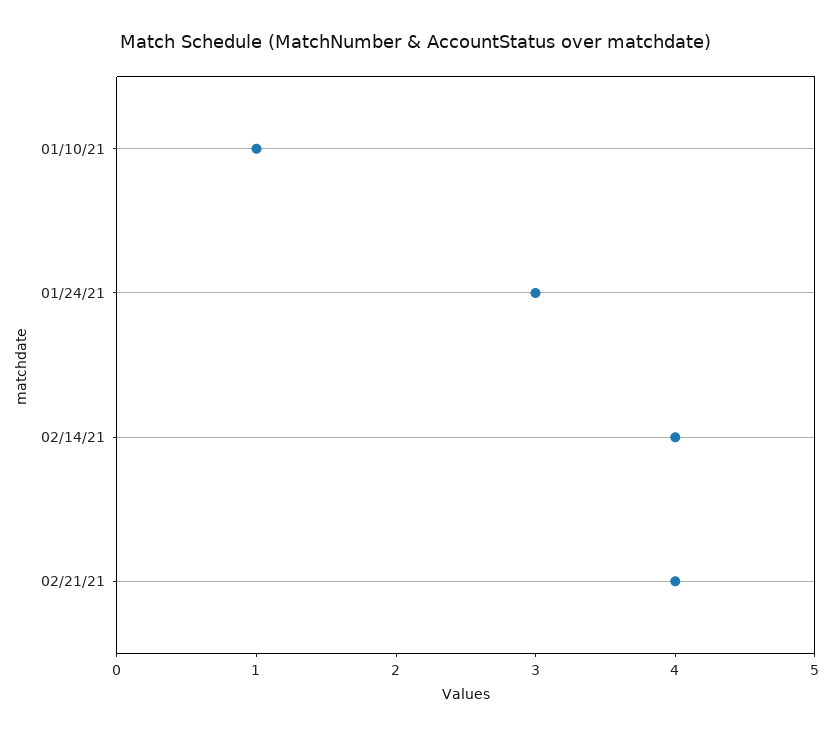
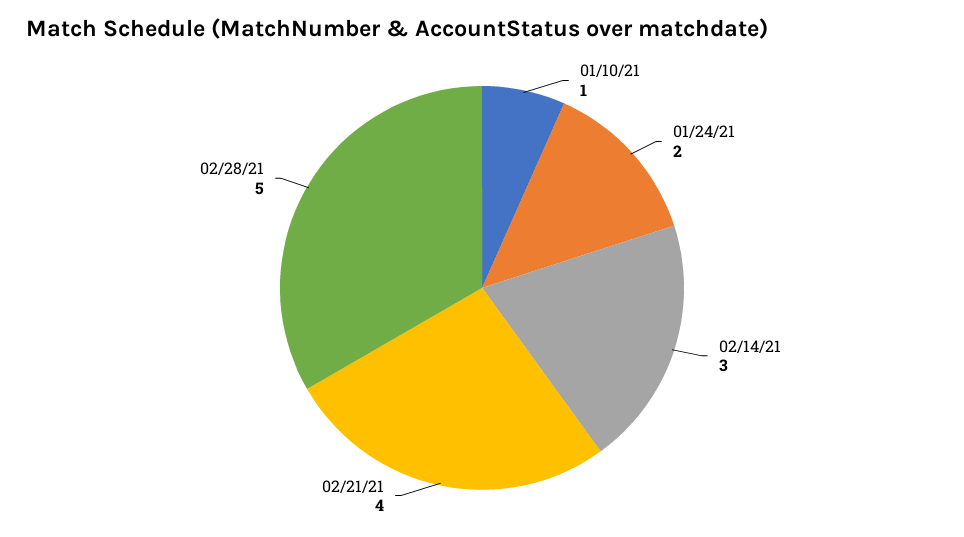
01/24/21: 3 -> 2
02/14/21: 4 -> 3
02/28/21: none -> 5

